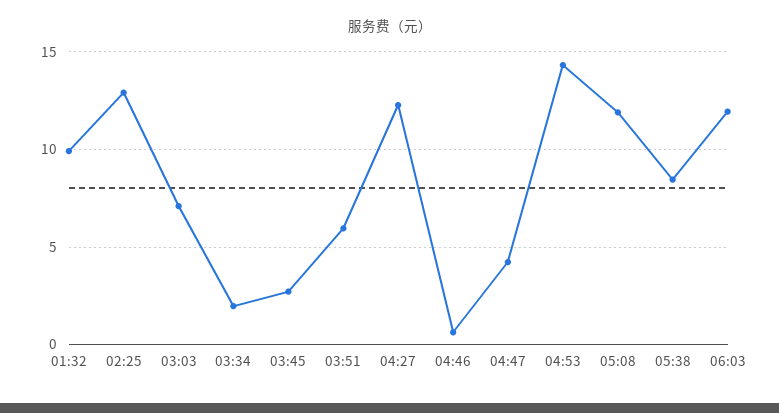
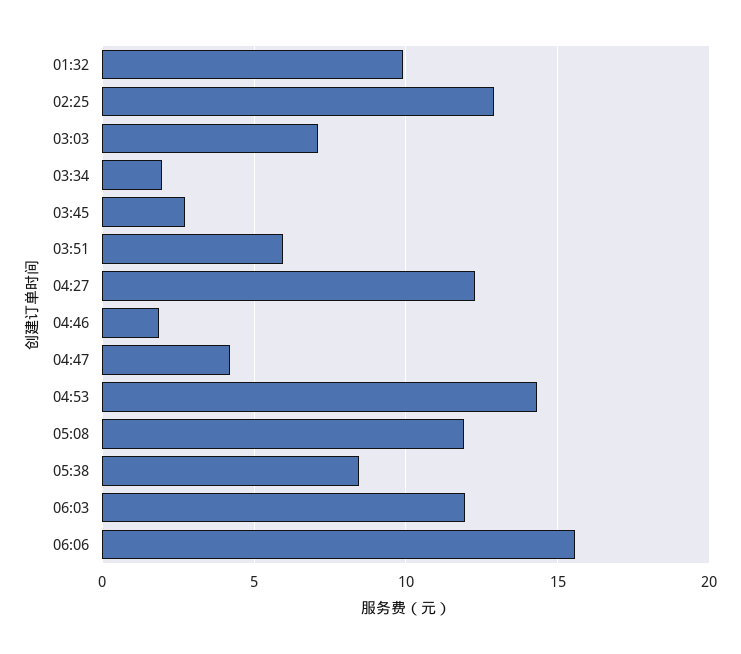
04:46: 0.5 -> 2
06:06: none -> 15.5

